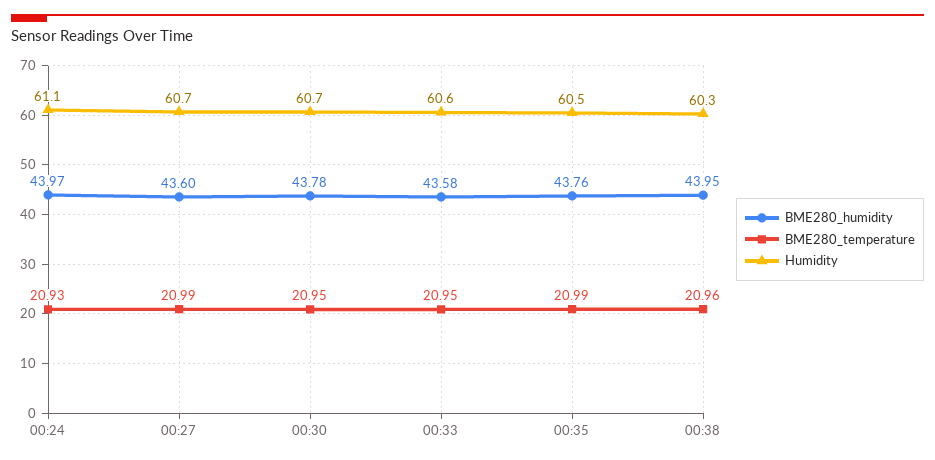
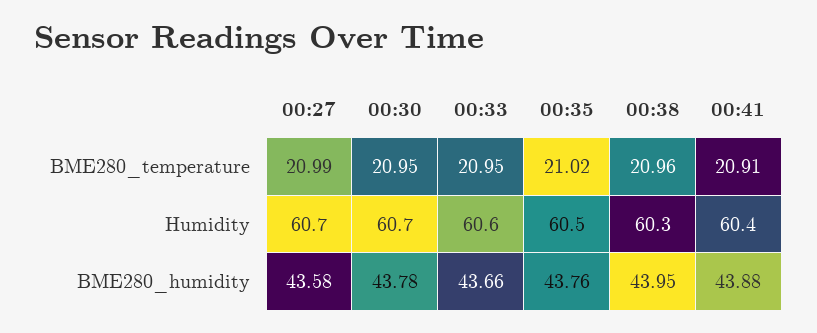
BME280_humidity, 00:24: 43.97 -> none
BME280_temperature, 00:24: 20.93 -> none
Humidity, 00:24: 61.1 -> none
BME280_humidity, 00:27: 43.6 -> 43.58
BME280_humidity, 00:33: 43.58 -> 43.66
BME280_temperature, 00:35: 20.99 -> 21.02
BME280_temperature, 00:41: none -> 20.91
Humidity, 00:41: none -> 60.4
BME280_humidity, 00:41: none -> 43.88

